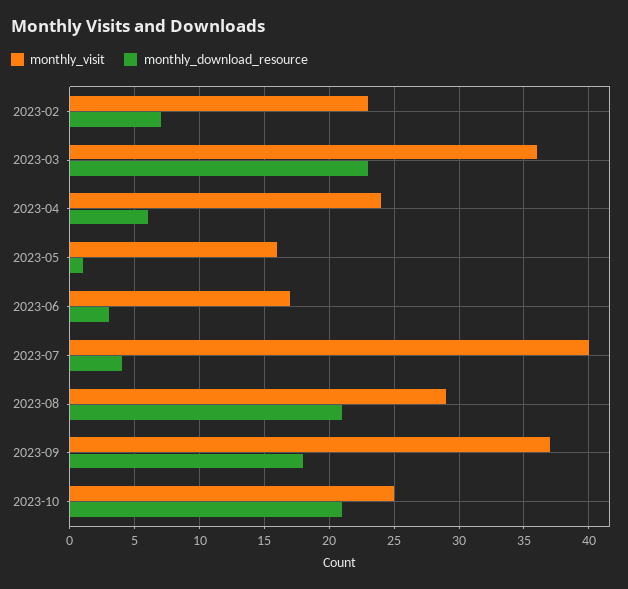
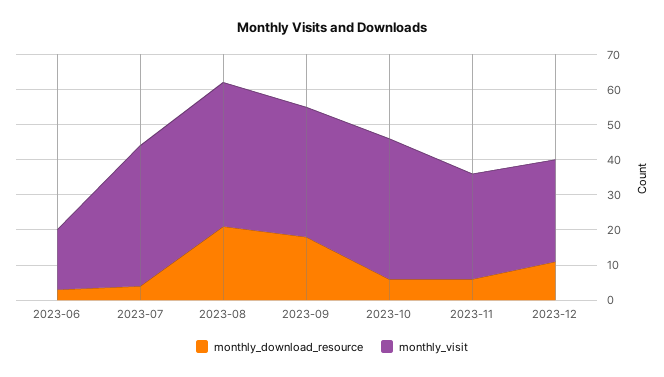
monthly_visit, 2023-02: 23 -> none
monthly_download_resource, 2023-02: 7 -> none
monthly_visit, 2023-03: 36 -> none
monthly_download_resource, 2023-03: 23 -> none
monthly_visit, 2023-04: 24 -> none
monthly_download_resource, 2023-04: 6 -> none
monthly_visit, 2023-05: 16 -> none
monthly_download_resource, 2023-05: 1 -> none
monthly_visit, 2023-08: 29 -> 40
monthly_visit, 2023-10: 25 -> 40
monthly_download_resource, 2023-10: 21 -> 5
monthly_download_resource, 2023-11: none -> 5
monthly_visit, 2023-11: none -> 30
monthly_download_resource, 2023-12: none -> 10
monthly_visit, 2023-12: none -> 30

